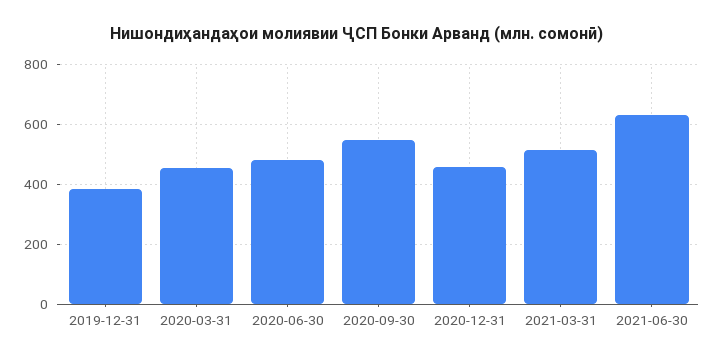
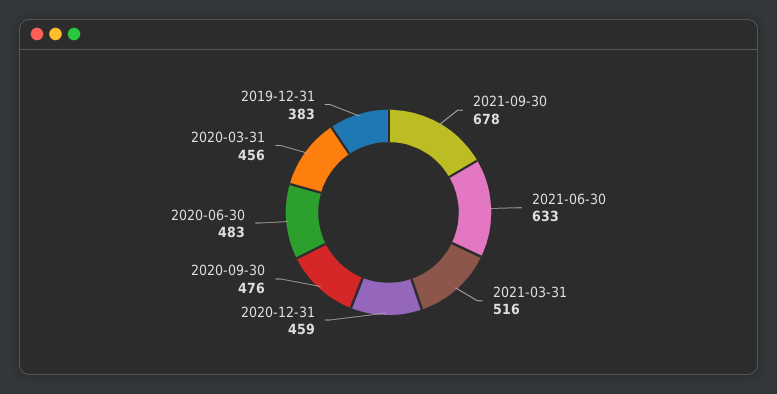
2020-09-30: 550 -> 476
2021-09-30: none -> 678

